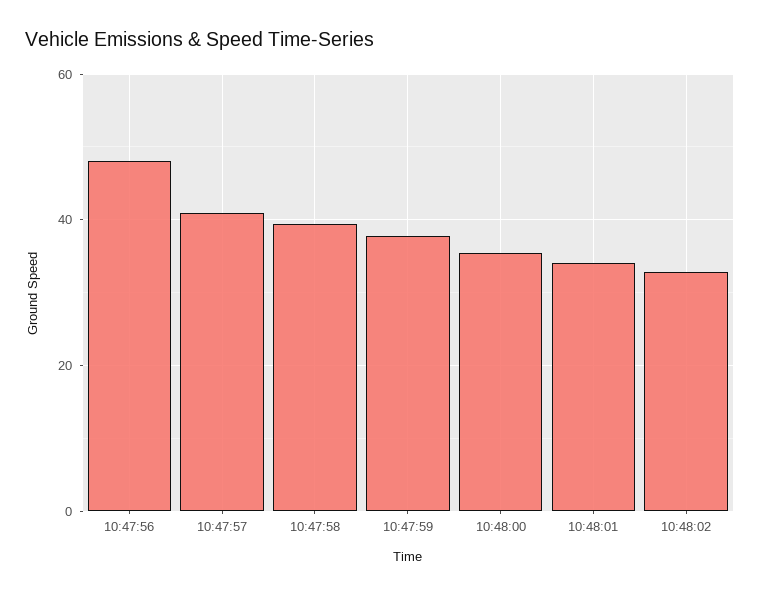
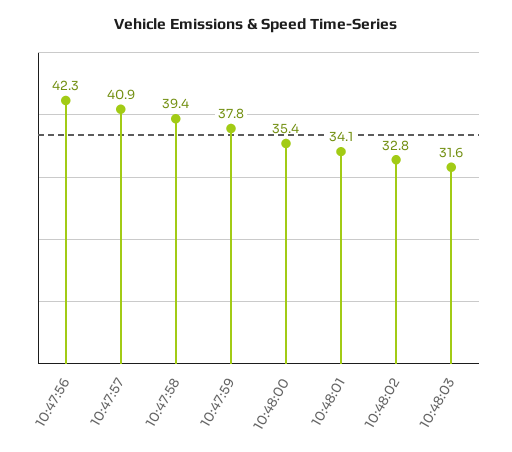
10:47:56: 48 -> 42.3
10:48:03: none -> 31.6

